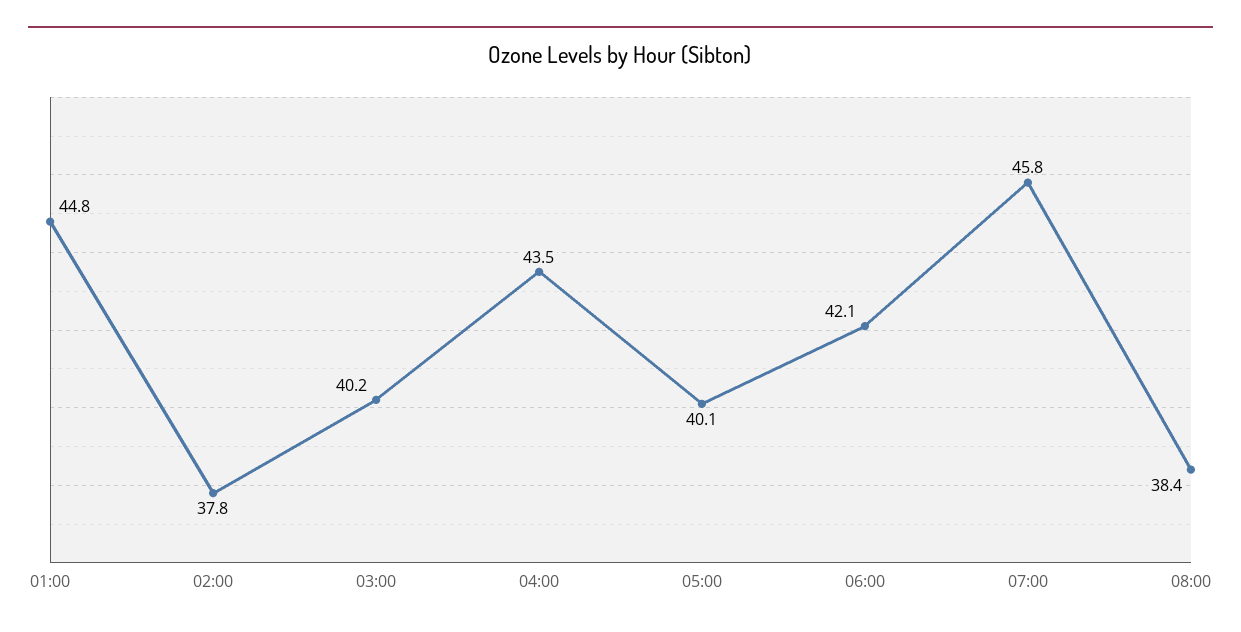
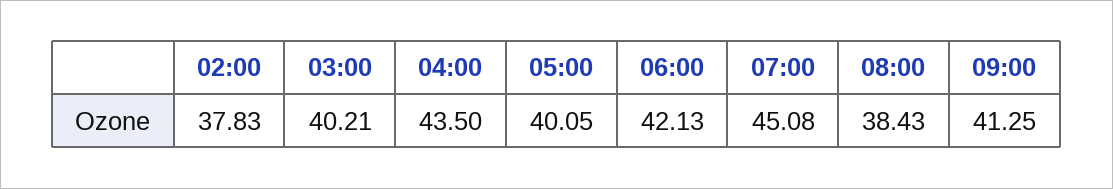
01:00: 44.8 -> none
07:00: 45.8 -> 45.08
09:00: none -> 41.25

